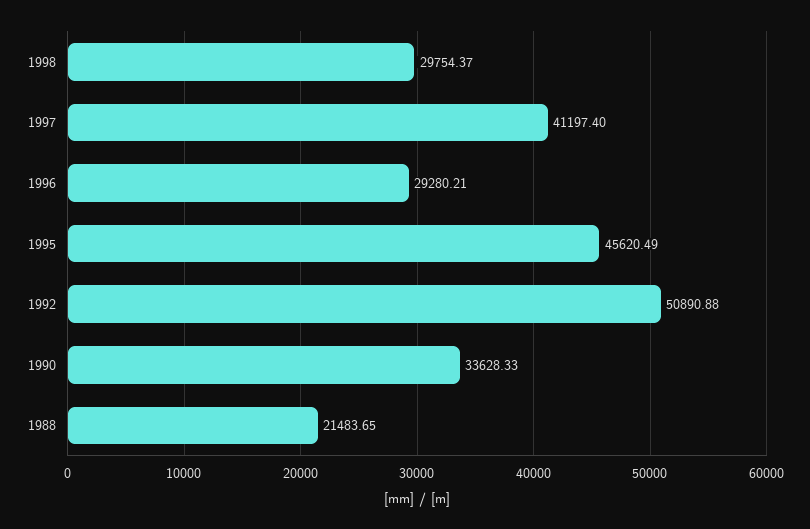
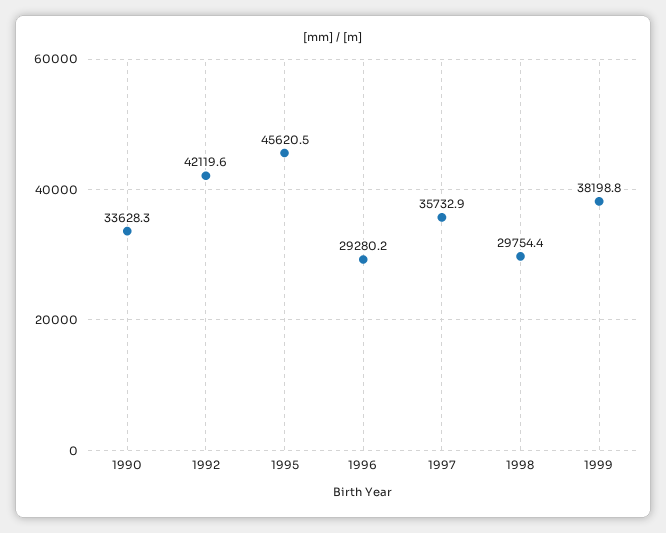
1997: 41197.4 -> 35732.9
1992: 50890.88 -> 42119.6
1988: 21483.65 -> none
1999: none -> 38198.8

